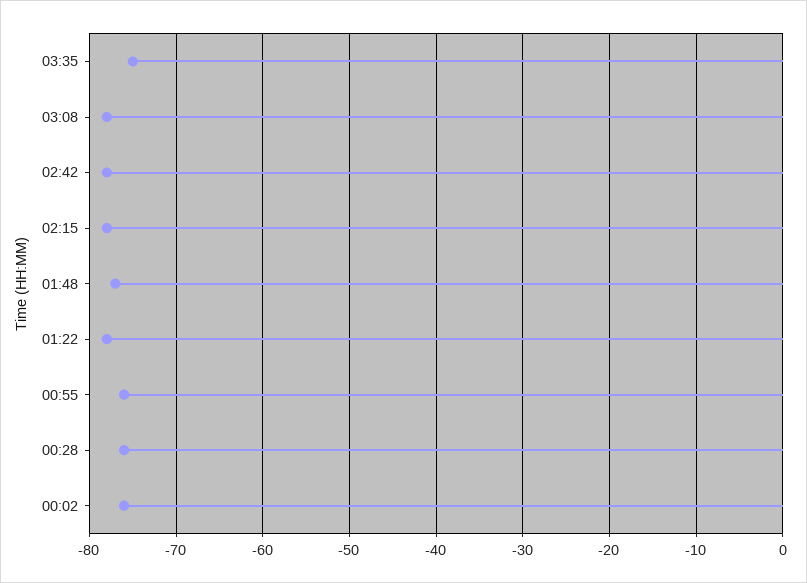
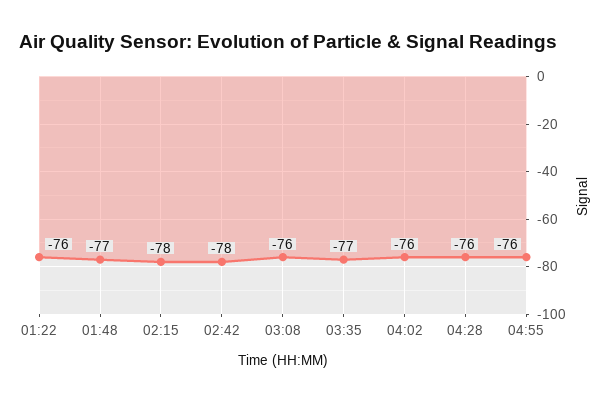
03:35: -75 -> -77
03:08: -78 -> -76
01:22: -78 -> -76
00:55: -76 -> none
00:28: -76 -> none
00:02: -76 -> none
04:02: none -> -76
04:28: none -> -76
04:55: none -> -76

